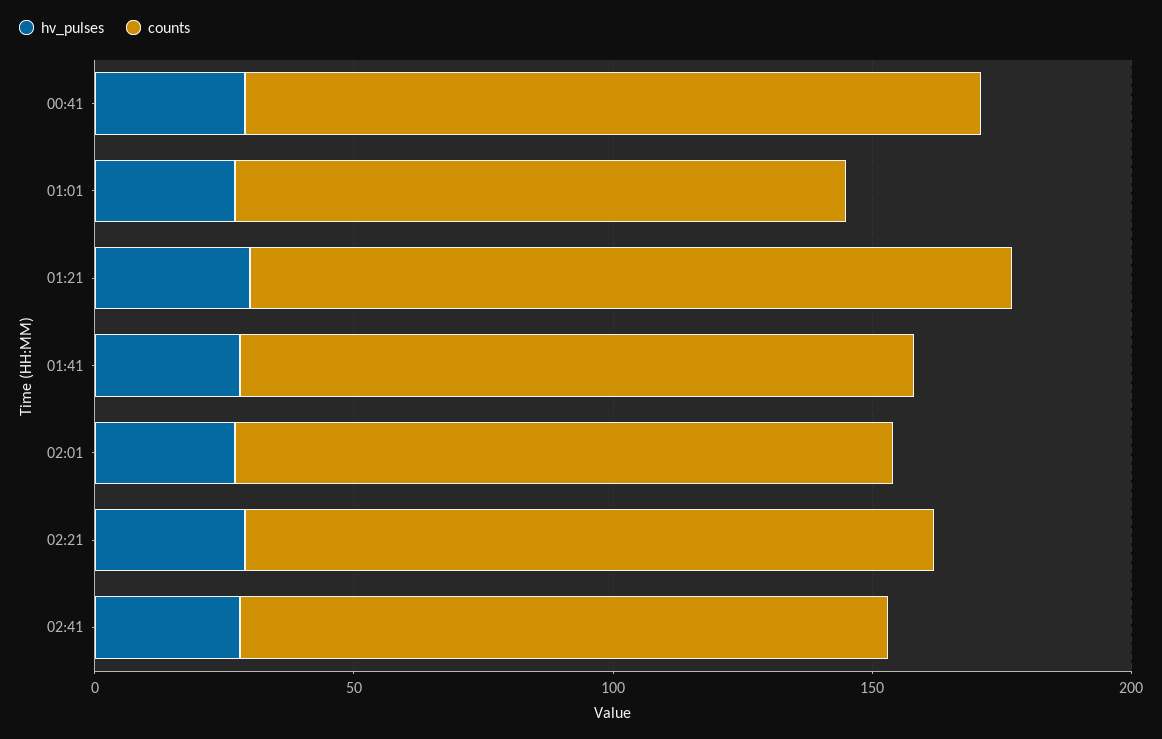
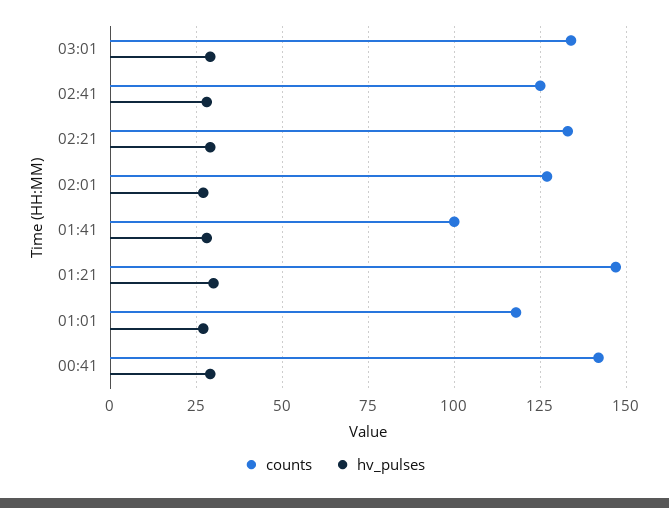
counts, 01:41: 130 -> 100
counts, 03:01: none -> 135
hv_pulses, 03:01: none -> 30

